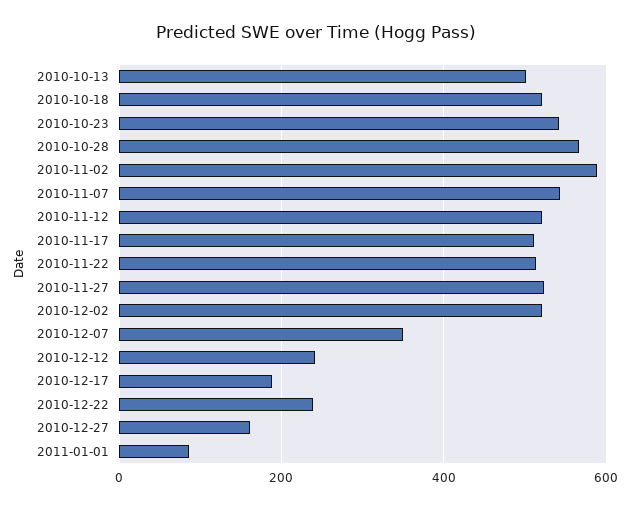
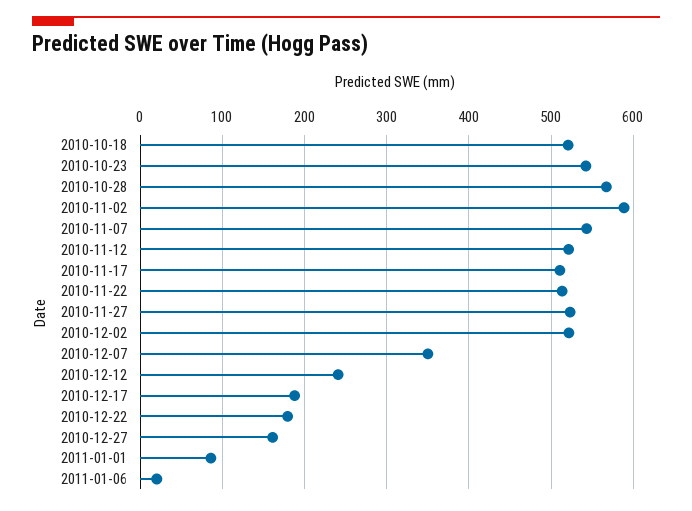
2010-10-13: 500 -> none
2010-12-22: 240 -> 180
2011-01-06: none -> 20

